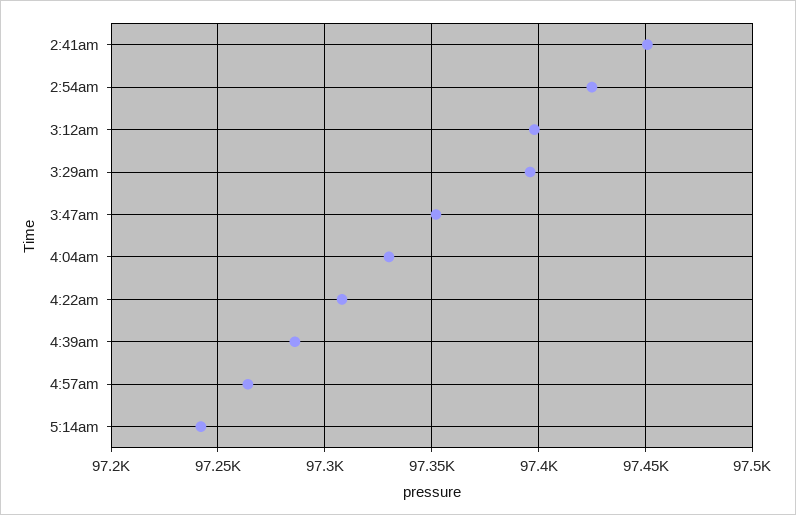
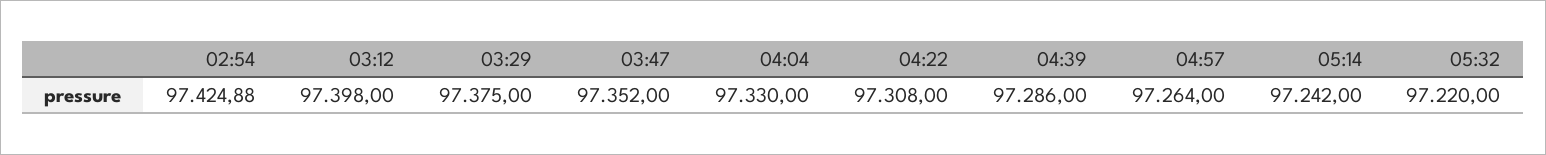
2:41am: 97450 -> none
3:29am: 97395 -> 97375
05:32: none -> 97220

